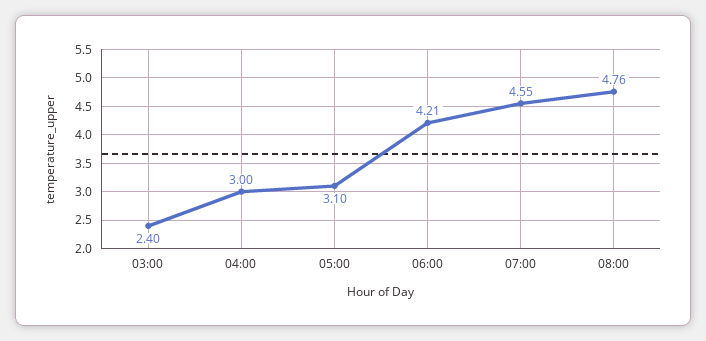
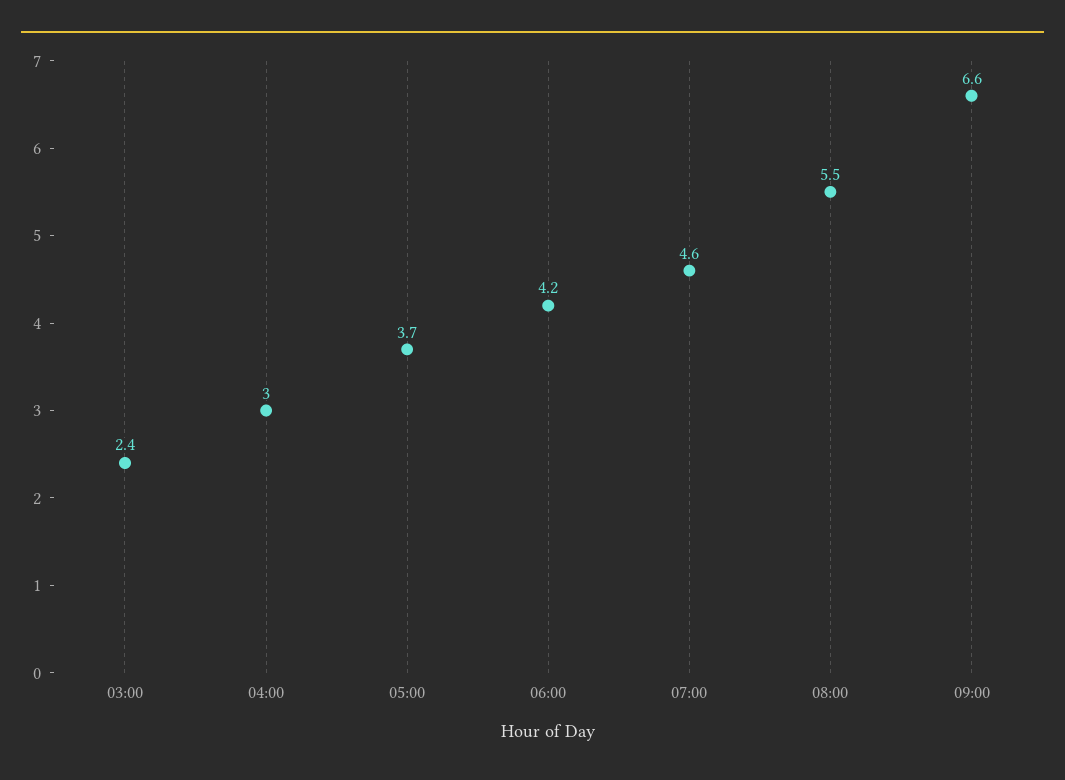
05:00: 3.1 -> 3.7
08:00: 4.76 -> 5.5
09:00: none -> 6.6

